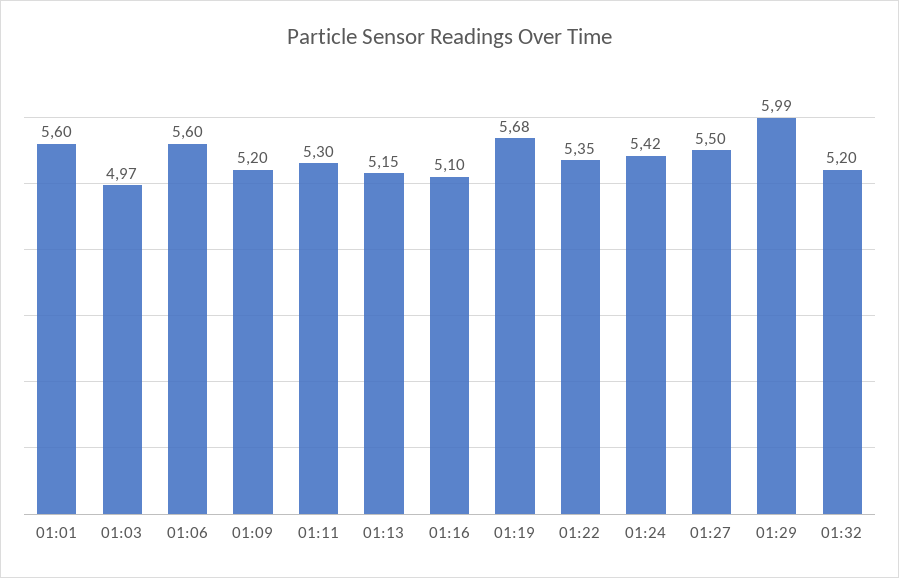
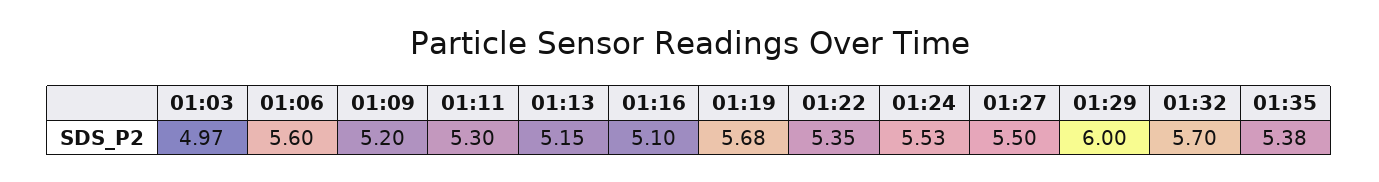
01:01: 5.6 -> none
01:24: 5.42 -> 5.53
01:29: 5.99 -> 6
01:32: 5.2 -> 5.7
01:35: none -> 5.38

